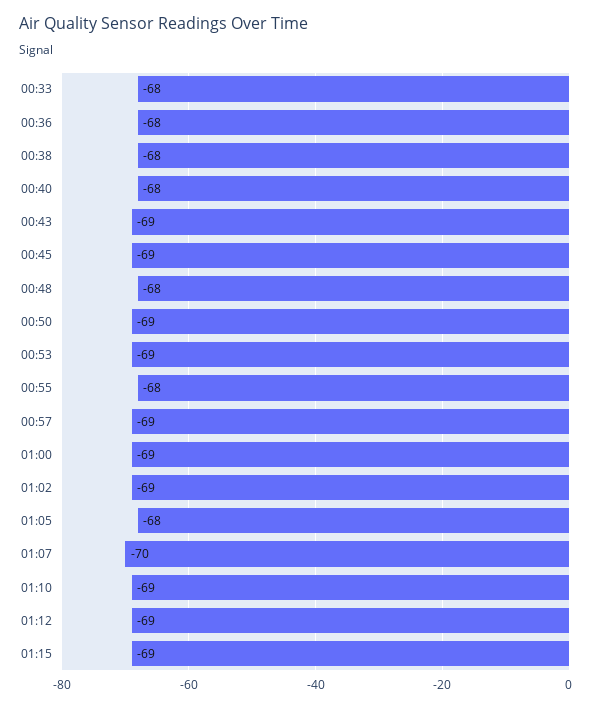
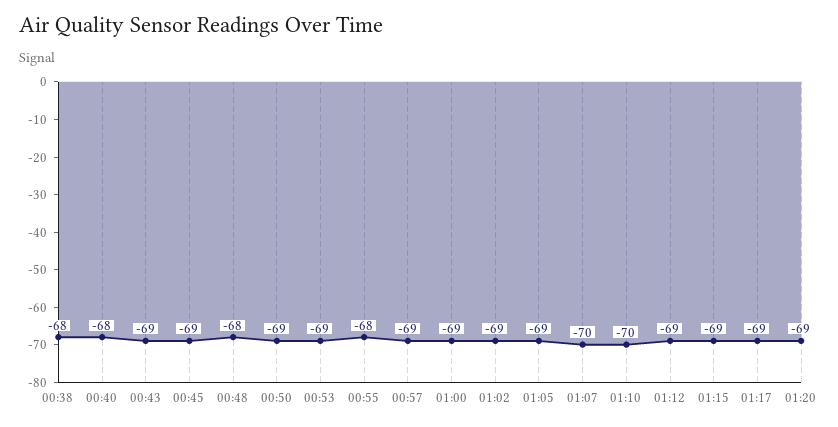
00:33: -68 -> none
00:36: -68 -> none
01:05: -68 -> -69
01:10: -69 -> -70
01:17: none -> -69
01:20: none -> -69

